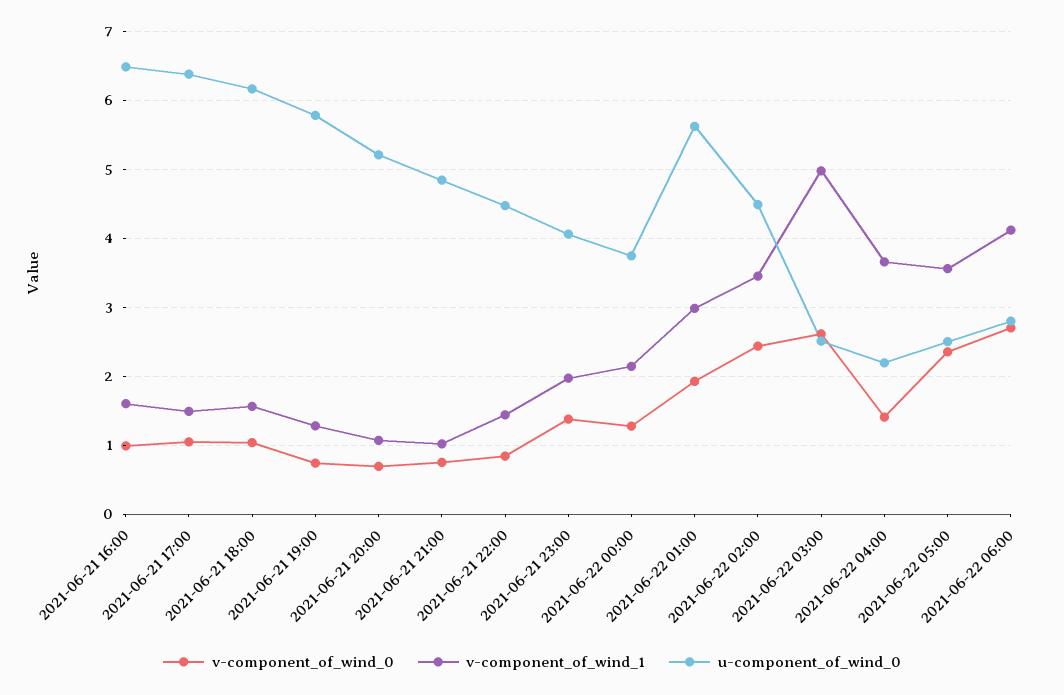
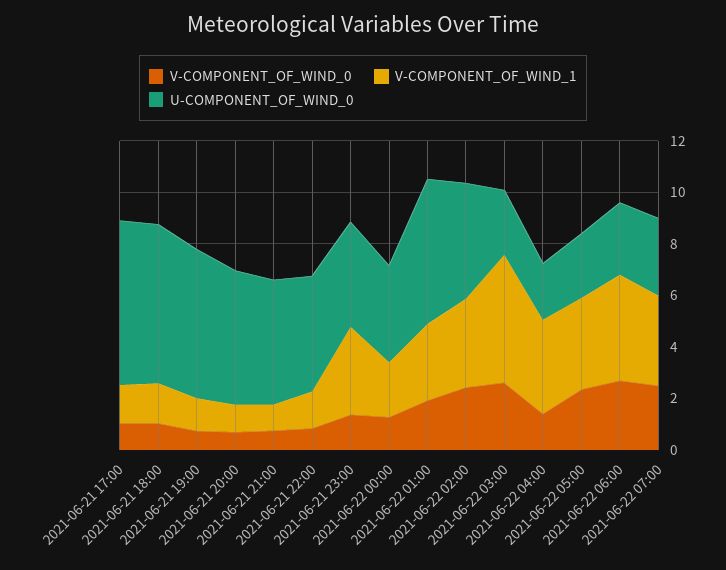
v-component_of_wind_0, 2021-06-21 16:00: 1 -> none
v-component_of_wind_1, 2021-06-21 16:00: 1.6 -> none
u-component_of_wind_0, 2021-06-21 16:00: 6.5 -> none
v-component_of_wind_1, 2021-06-21 23:00: 2 -> 3.5
v-component_of_wind_0, 2021-06-22 07:00: none -> 2.5
v-component_of_wind_1, 2021-06-22 07:00: none -> 3.5
u-component_of_wind_0, 2021-06-22 07:00: none -> 3

